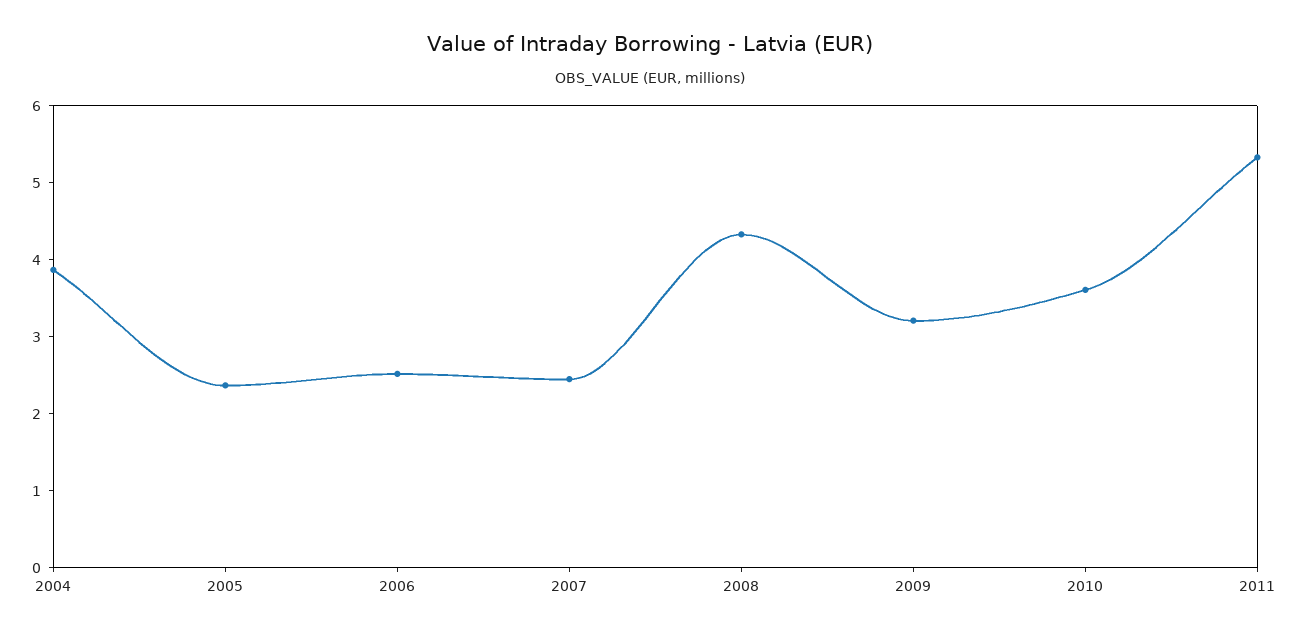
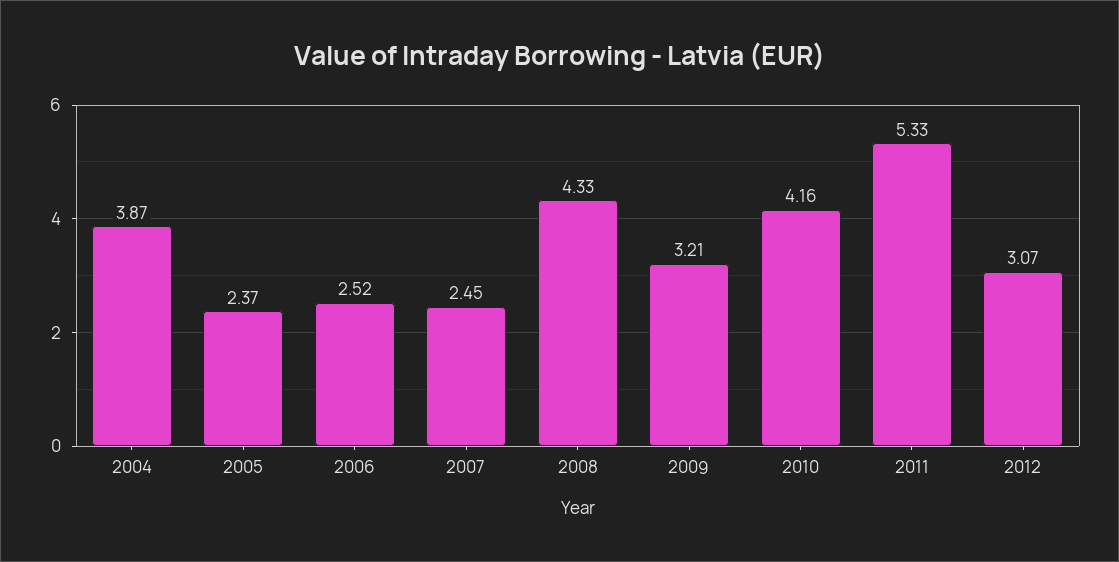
2010: 3.6 -> 4.16
2012: none -> 3.07

